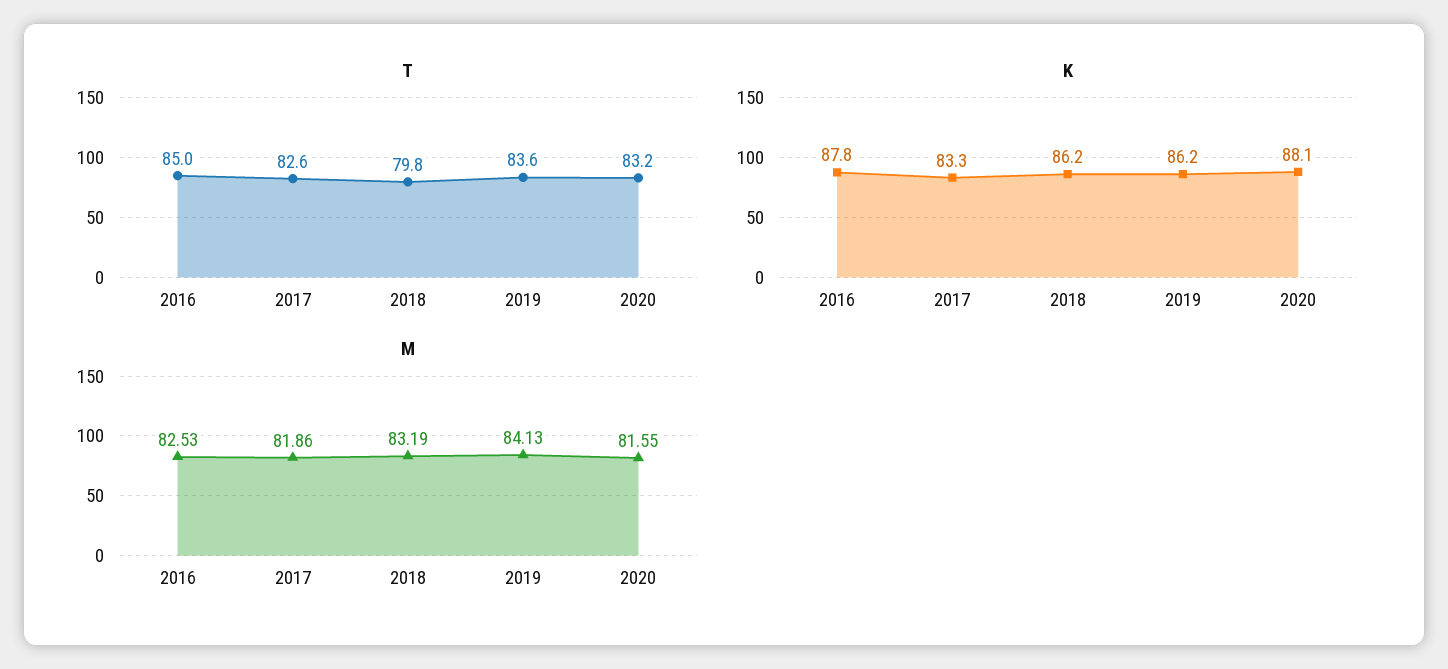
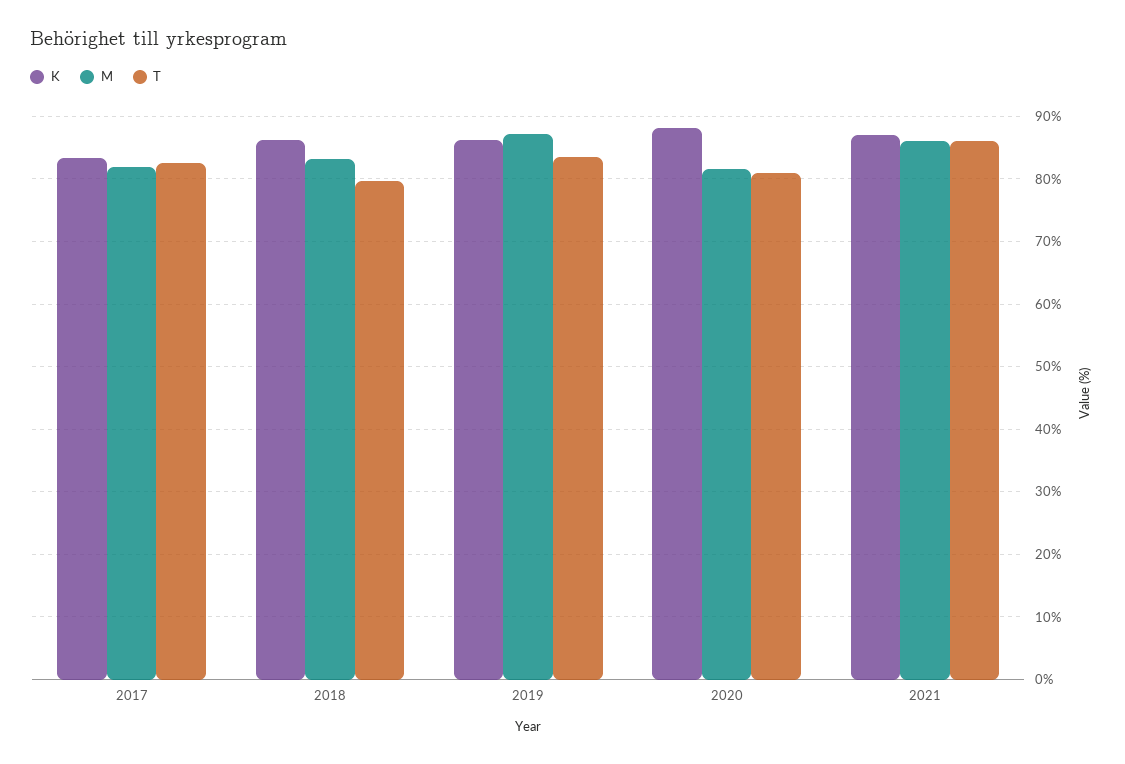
T, 2016: 85 -> none
T, 2020: 83.2 -> 81
K, 2016: 87.8 -> none
M, 2016: 82.53 -> none
M, 2019: 84.13 -> 87
K, 2021: none -> 87
M, 2021: none -> 86
T, 2021: none -> 86

